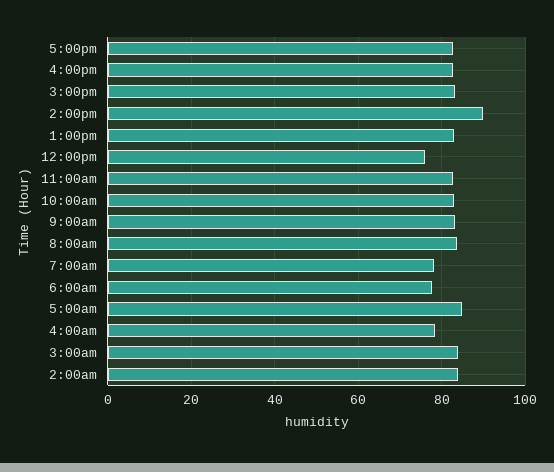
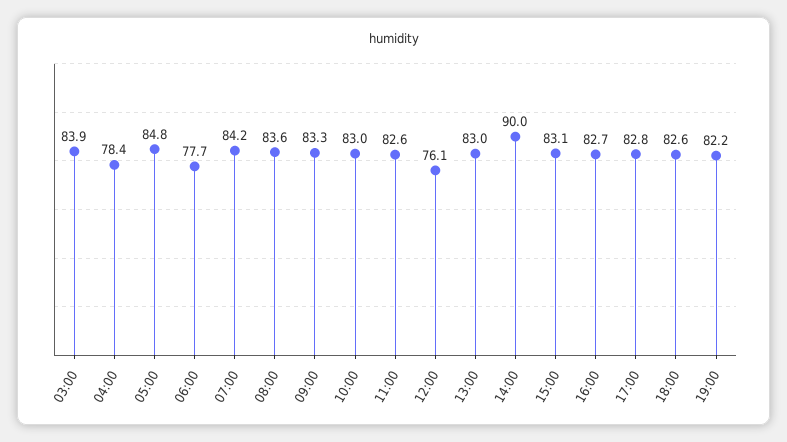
7:00am: 78 -> 84.2
2:00am: 84 -> none
18:00: none -> 82.6
19:00: none -> 82.2

